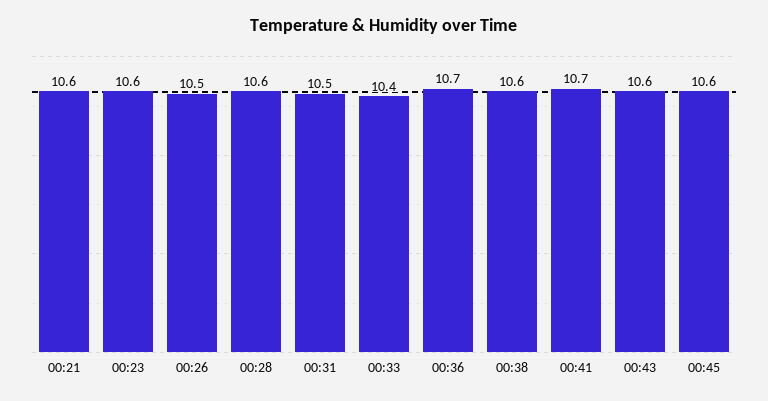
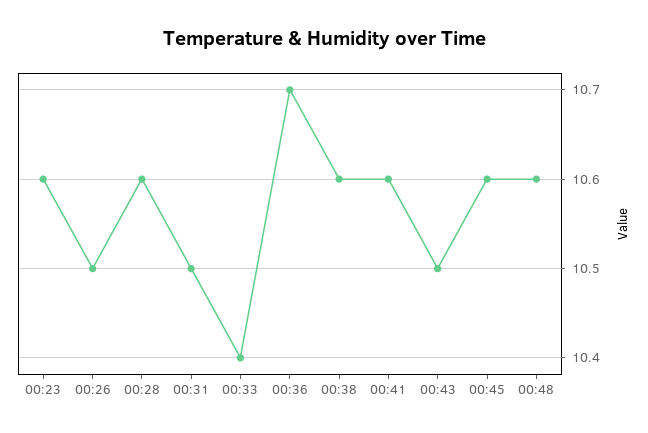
00:21: 10.6 -> none
00:41: 10.7 -> 10.6
00:43: 10.6 -> 10.5
00:48: none -> 10.6

